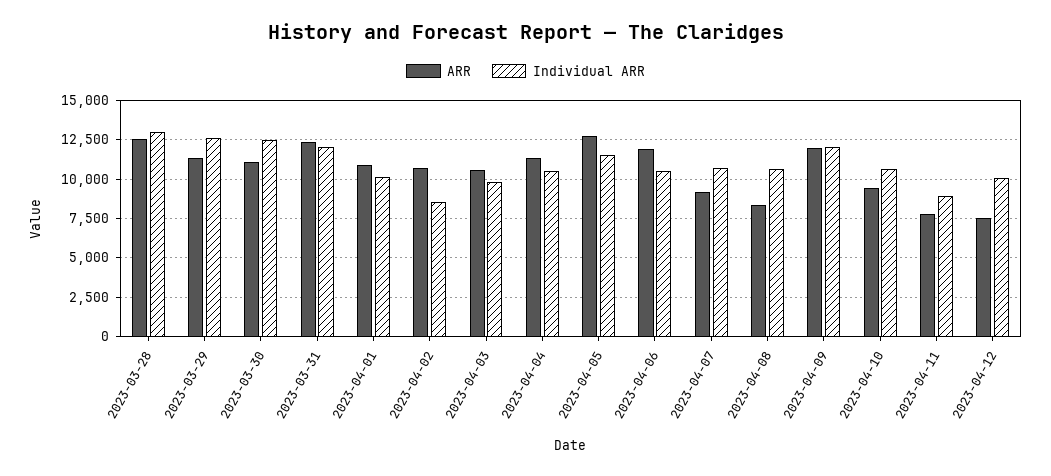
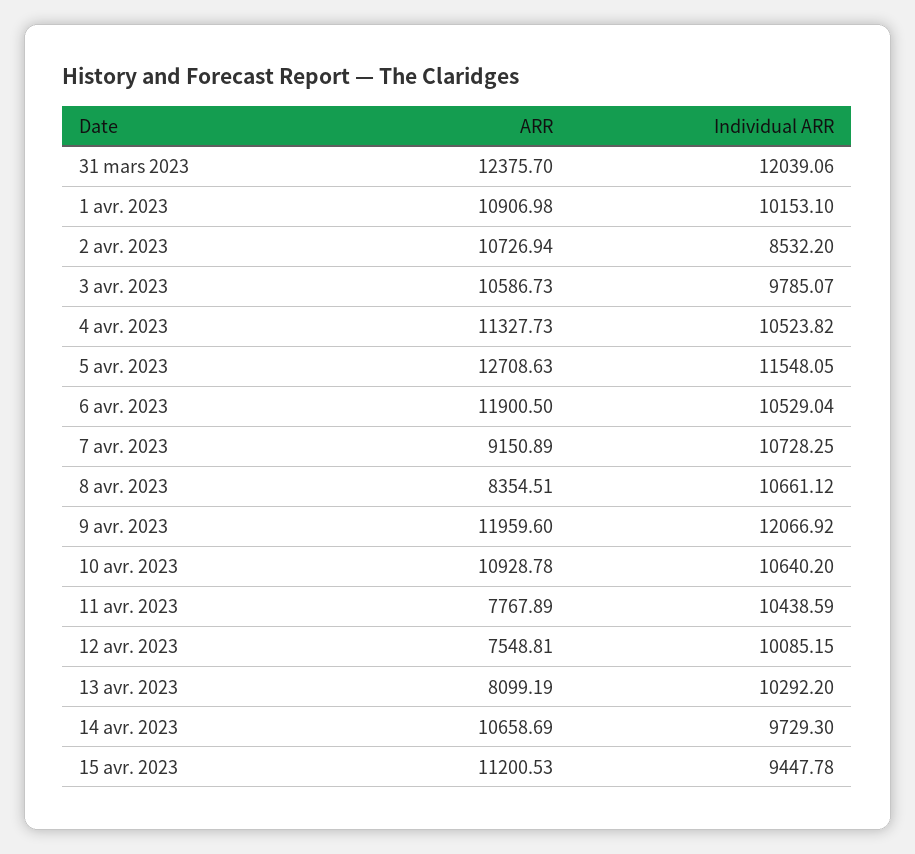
ARR, 2023-03-28: 12500 -> none
Individual ARR, 2023-03-28: 13000 -> none
ARR, 2023-03-29: 11500 -> none
Individual ARR, 2023-03-29: 12500 -> none
ARR, 2023-03-30: 11000 -> none
Individual ARR, 2023-03-30: 12500 -> none
ARR, 2023-04-10: 9500 -> 10928.78
Individual ARR, 2023-04-11: 9000 -> 10438.59
ARR, 13 avr. 2023: none -> 8099.19
Individual ARR, 13 avr. 2023: none -> 10292.2
ARR, 14 avr. 2023: none -> 10658.69
Individual ARR, 14 avr. 2023: none -> 9729.3
ARR, 15 avr. 2023: none -> 11200.53
Individual ARR, 15 avr. 2023: none -> 9447.78

